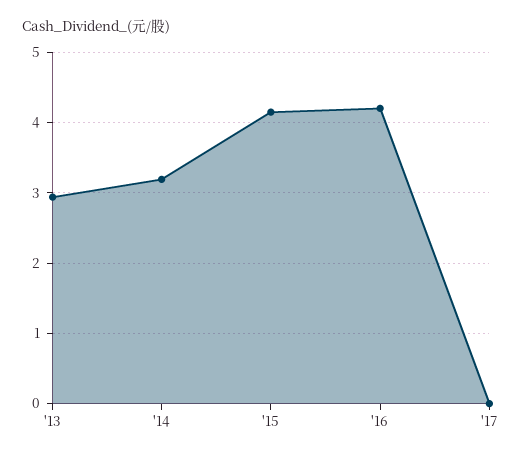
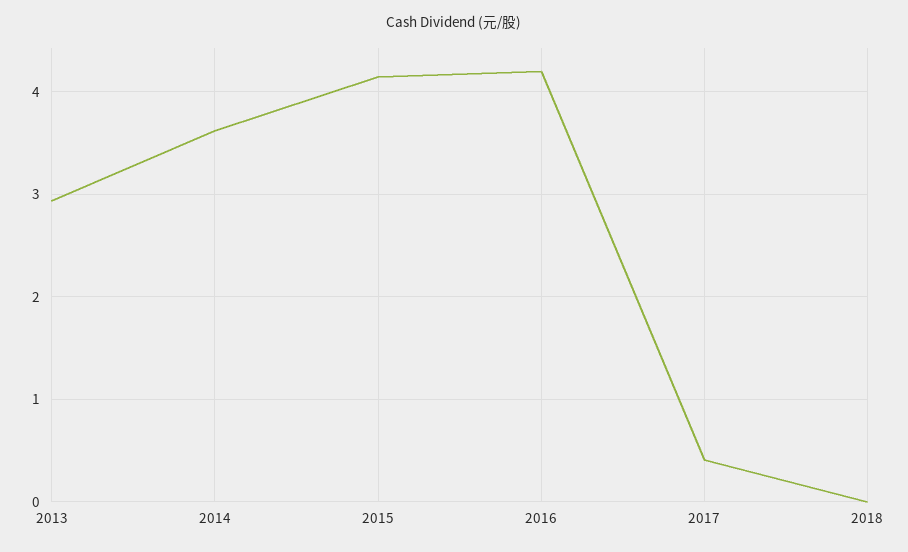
'14: 3.2 -> 3.6
'17: 0 -> 0.4
2018: none -> 0

